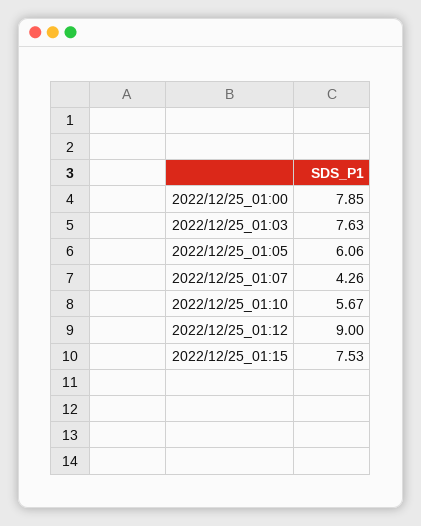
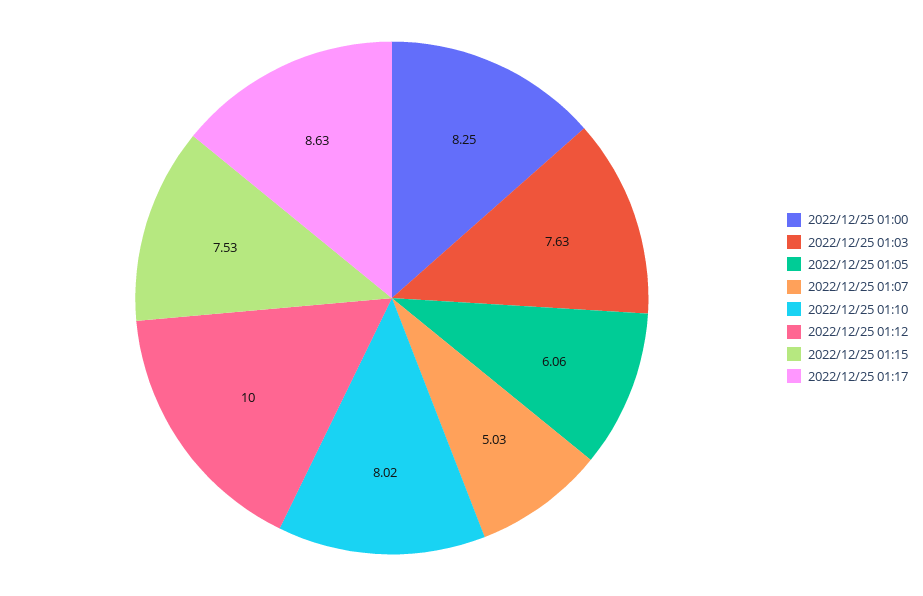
2022/12/25_01:00: 7.85 -> 8.25
2022/12/25_01:07: 4.26 -> 5.03
2022/12/25_01:10: 5.67 -> 8.02
2022/12/25_01:12: 9 -> 10
2022/12/25 01:17: none -> 8.63

